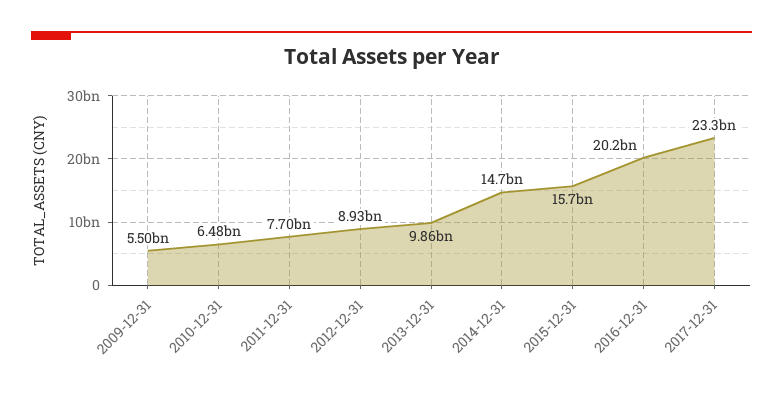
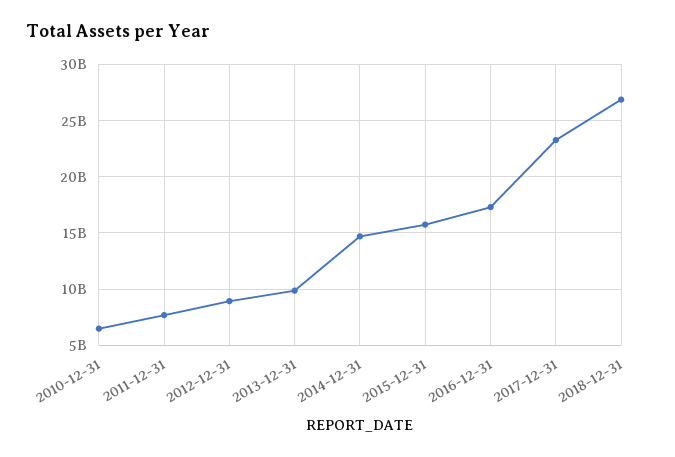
2009-12-31: 5500000000 -> none
2016-12-31: 20200000000 -> 17000000000
2018-12-31: none -> 27000000000

